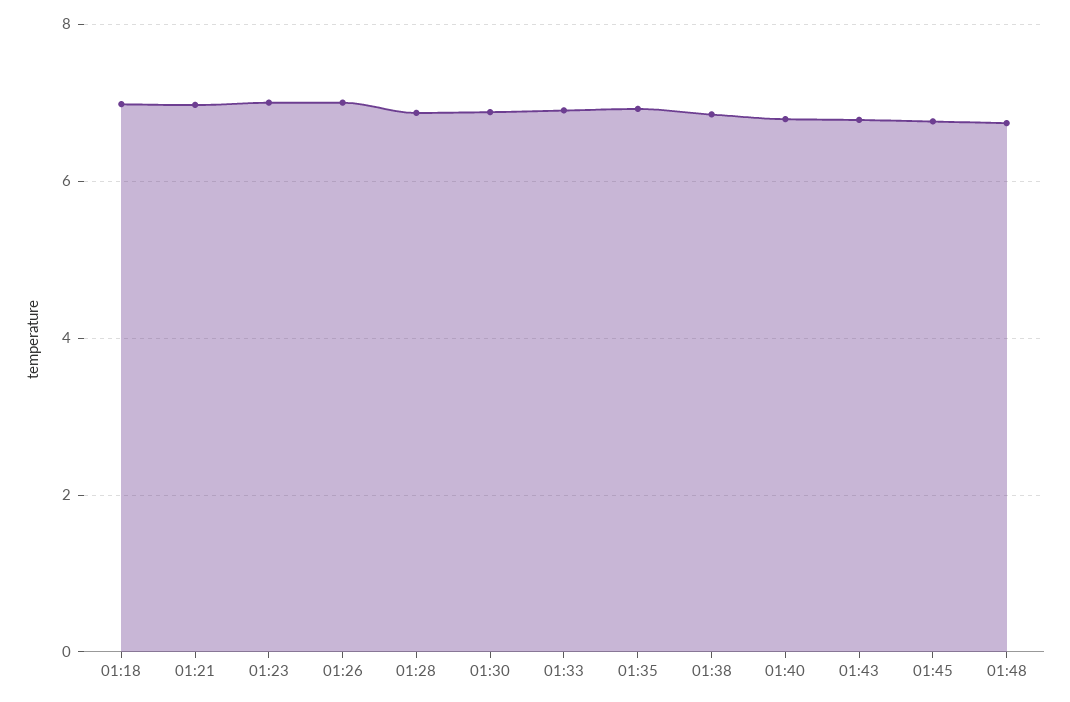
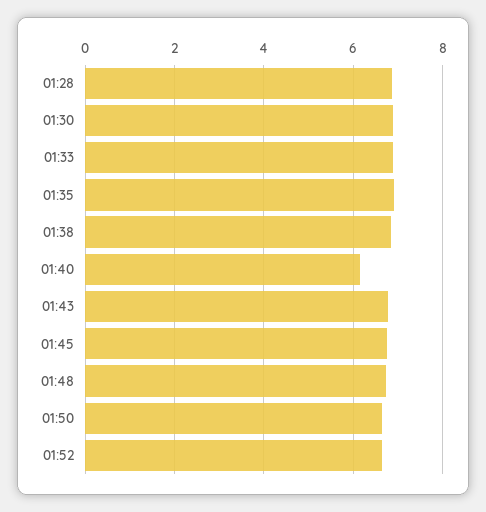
01:18: 7 -> none
01:21: 7 -> none
01:23: 7 -> none
01:26: 7 -> none
01:40: 6.8 -> 6.2
01:50: none -> 6.6
01:52: none -> 6.6

